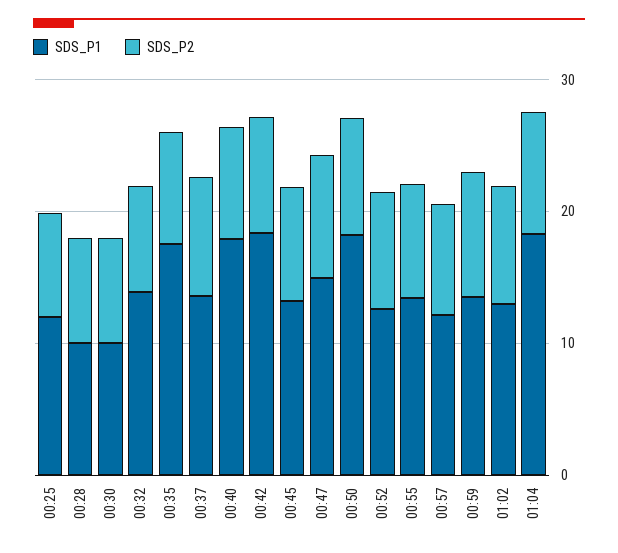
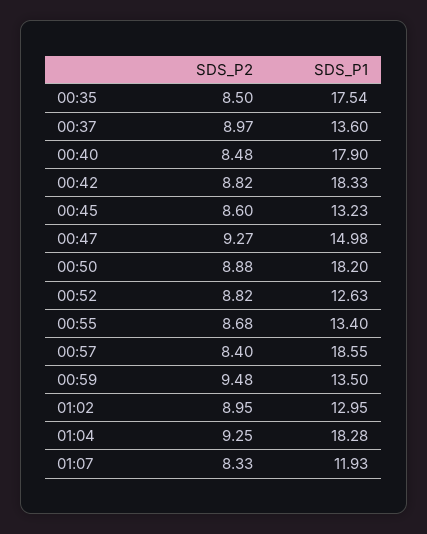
SDS_P1, 00:25: 12 -> none
SDS_P2, 00:25: 8 -> none
SDS_P1, 00:28: 10 -> none
SDS_P2, 00:28: 8 -> none
SDS_P1, 00:30: 10 -> none
SDS_P2, 00:30: 8 -> none
SDS_P1, 00:32: 14 -> none
SDS_P2, 00:32: 8 -> none
SDS_P1, 00:57: 12 -> 18.55
SDS_P2, 01:07: none -> 8.33
SDS_P1, 01:07: none -> 11.93

